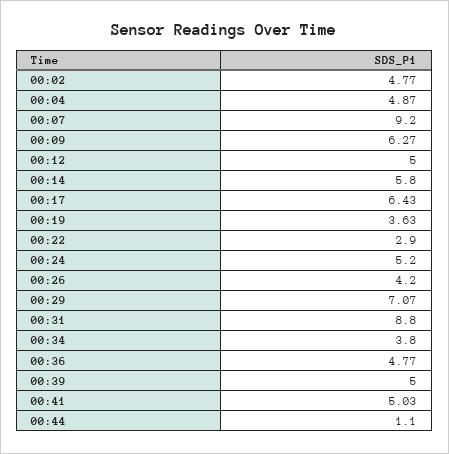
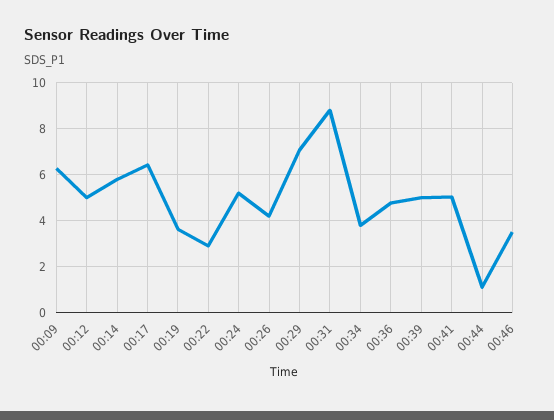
00:02: 4.77 -> none
00:04: 4.87 -> none
00:07: 9.2 -> none
00:46: none -> 3.5

